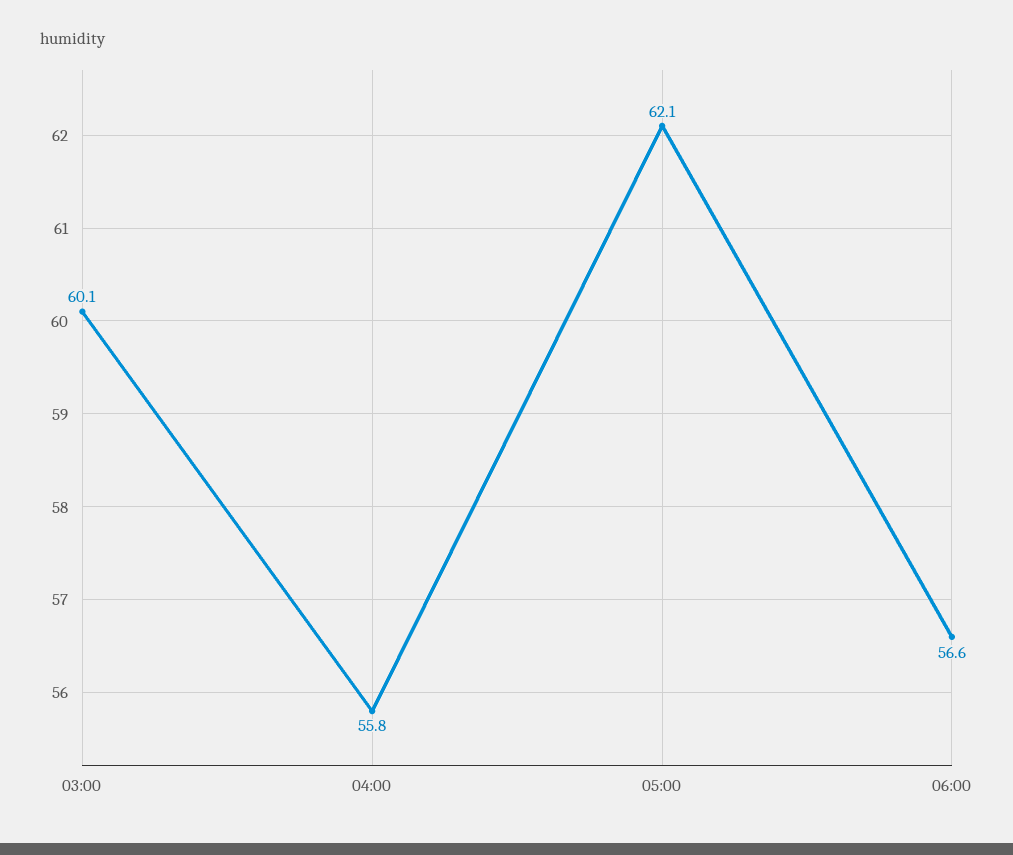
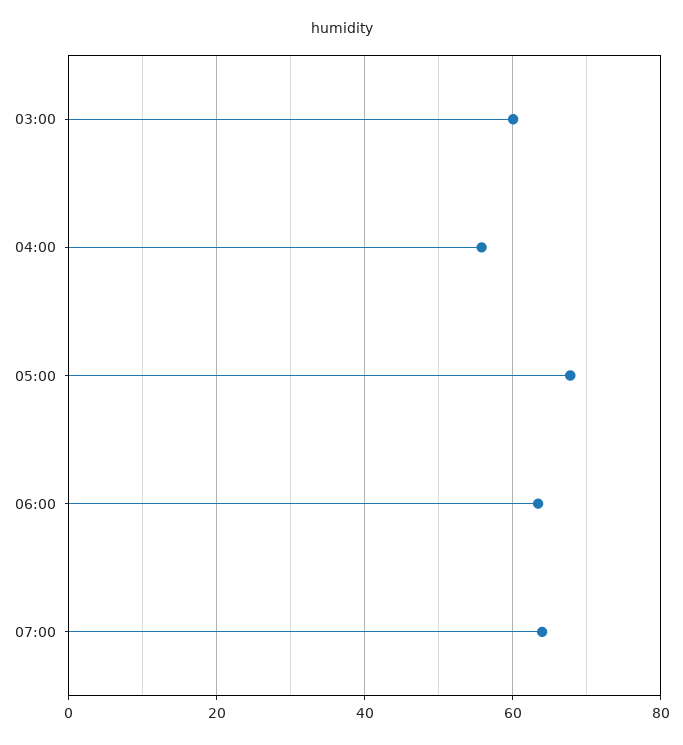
05:00: 62.1 -> 68
06:00: 56.6 -> 64
07:00: none -> 64

